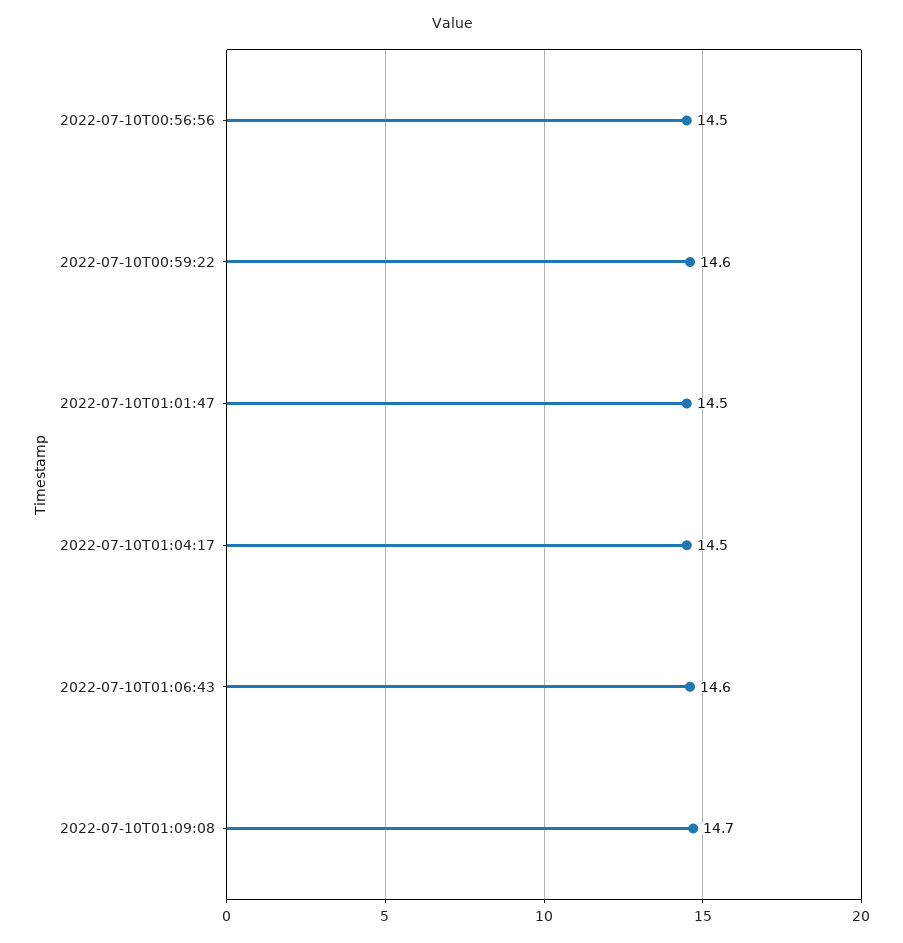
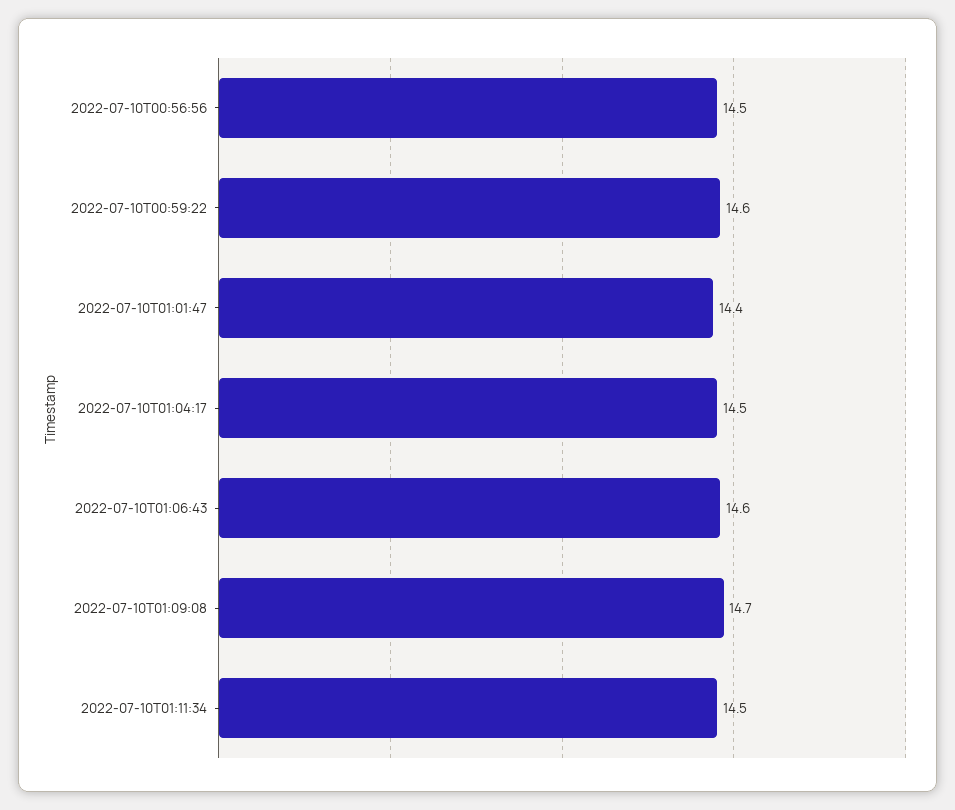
2022-07-10T01:01:47: 14.5 -> 14.4
2022-07-10T01:11:34: none -> 14.5

